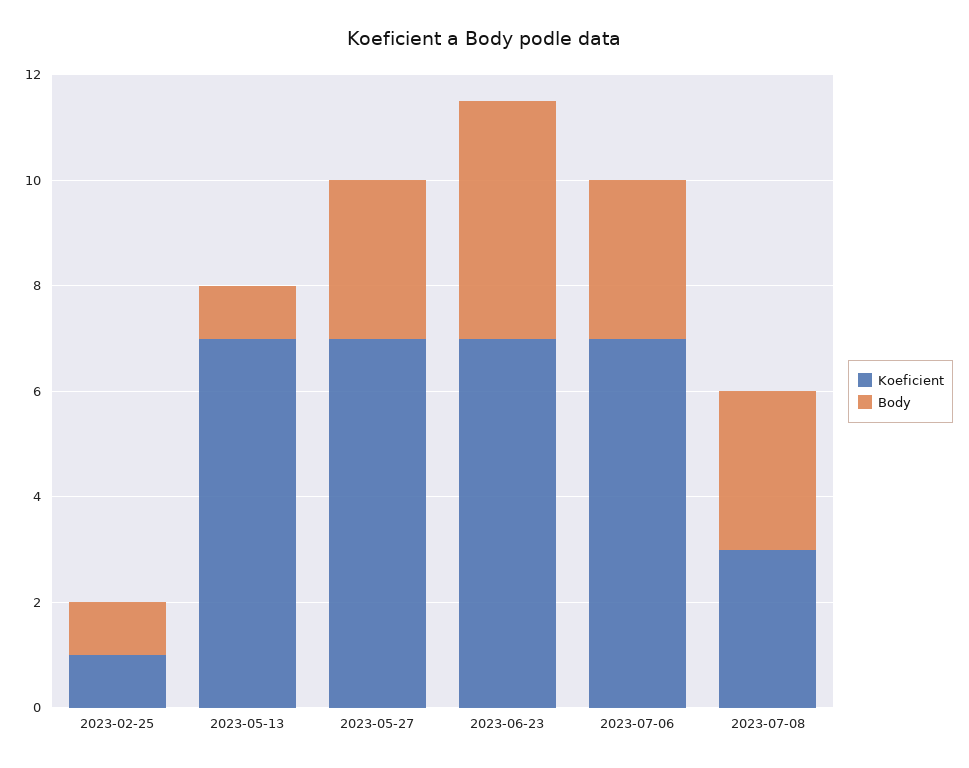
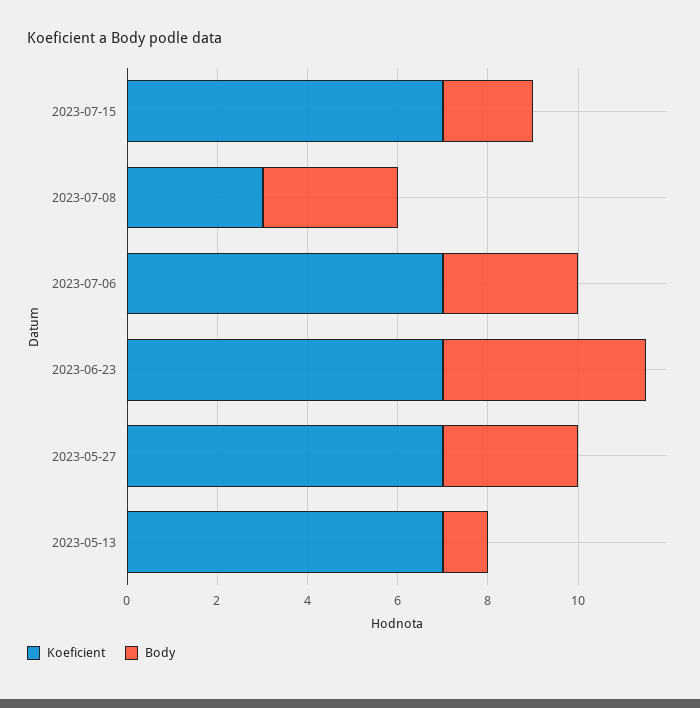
Koeficient, 2023-02-25: 1 -> none
Body, 2023-02-25: 1 -> none
Koeficient, 2023-07-15: none -> 7
Body, 2023-07-15: none -> 2

